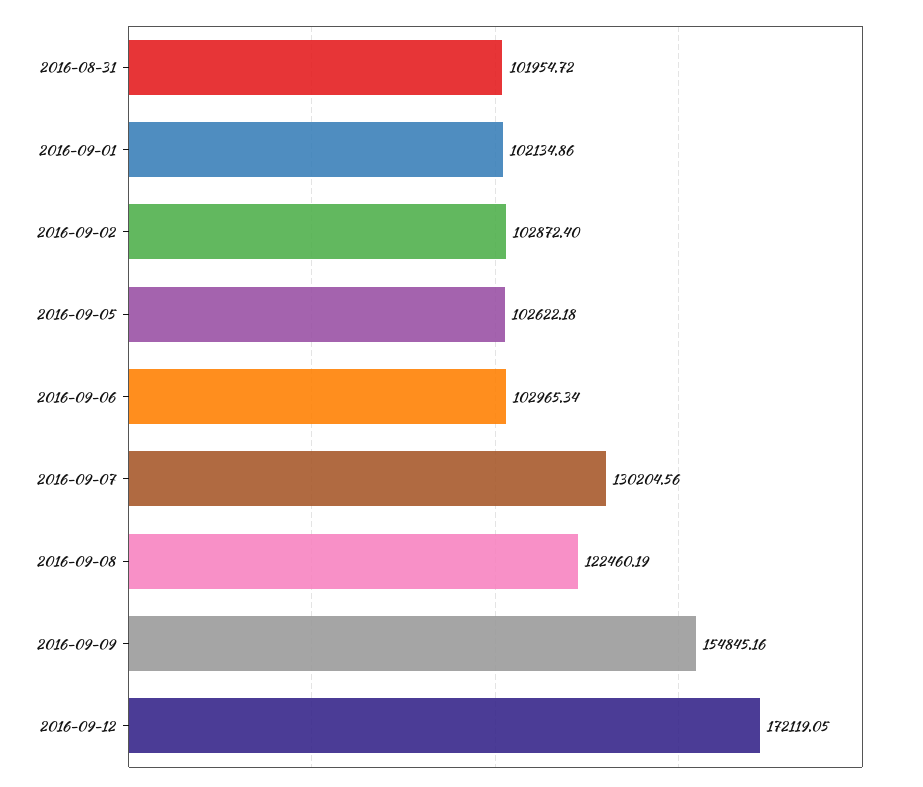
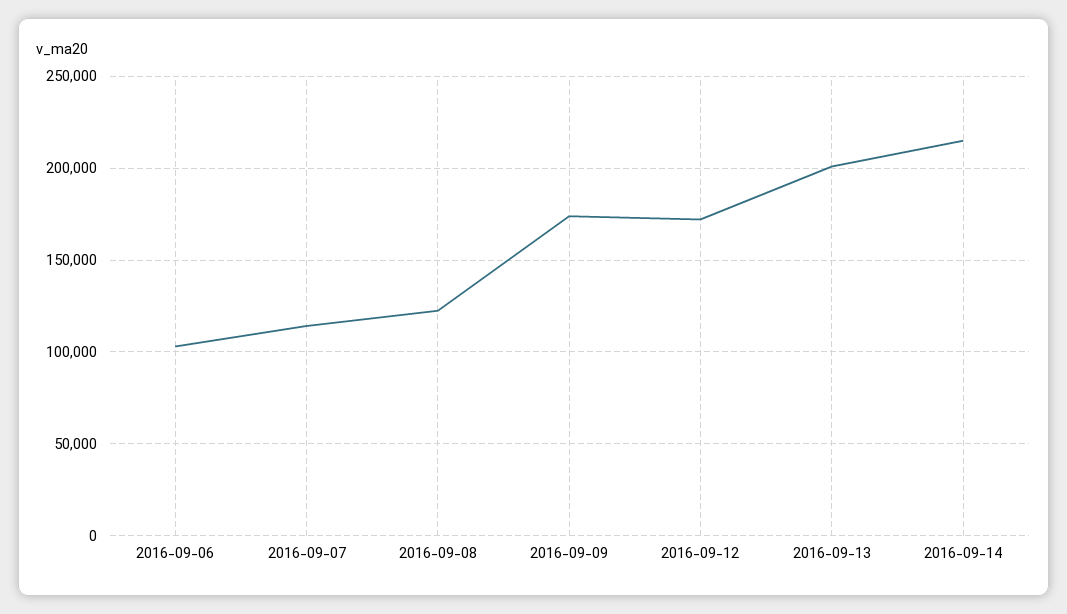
2016-08-31: 101954.72 -> none
2016-09-01: 102134.86 -> none
2016-09-02: 102872.4 -> none
2016-09-05: 102622.18 -> none
2016-09-07: 130204.56 -> 115000
2016-09-09: 154845.16 -> 175000
2016-09-13: none -> 200000
2016-09-14: none -> 215000

